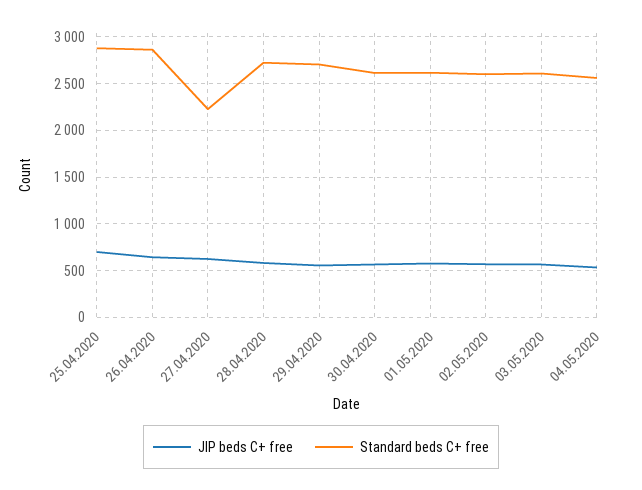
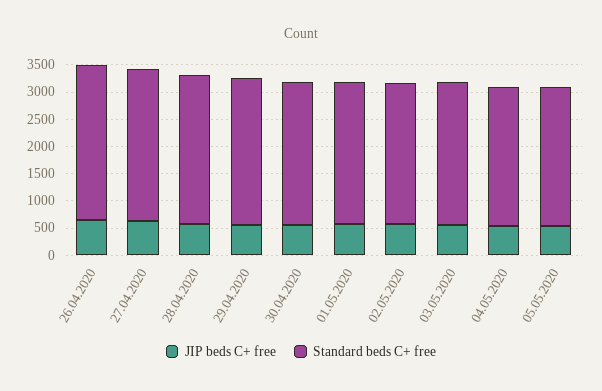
JIP beds C+ free, 25.04.2020: 700 -> none
Standard beds C+ free, 25.04.2020: 2900 -> none
Standard beds C+ free, 27.04.2020: 2200 -> 2750
JIP beds C+ free, 05.05.2020: none -> 500
Standard beds C+ free, 05.05.2020: none -> 2500

